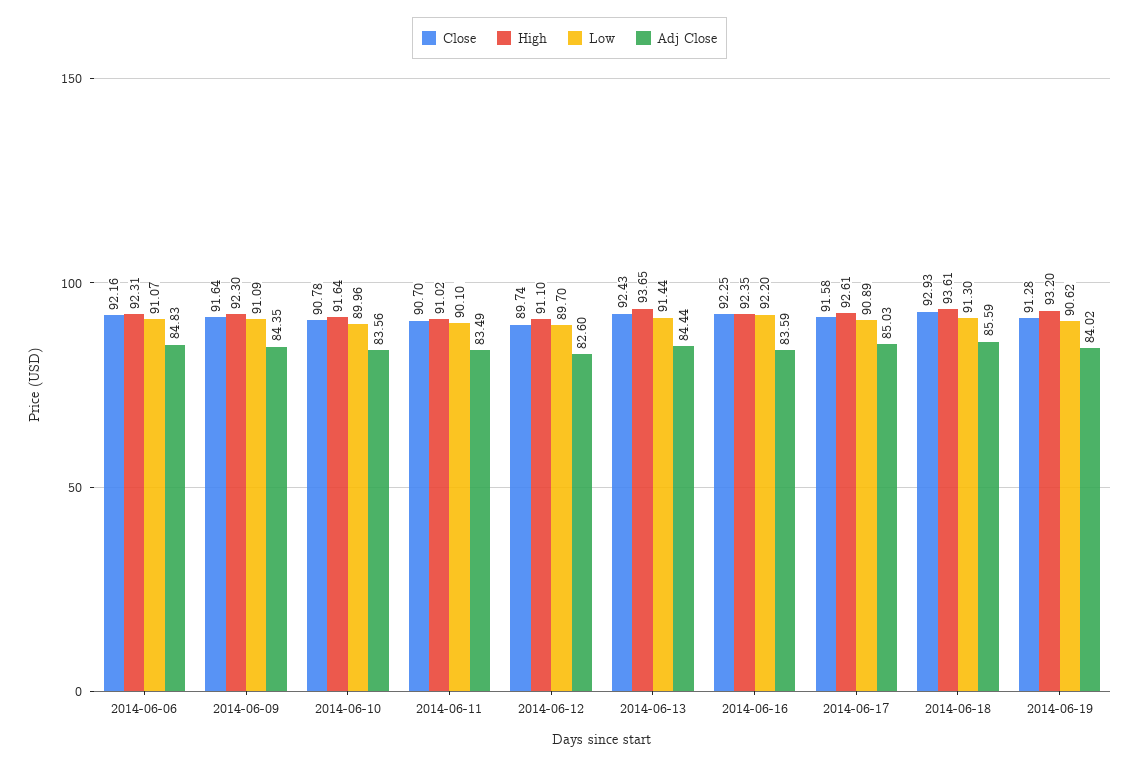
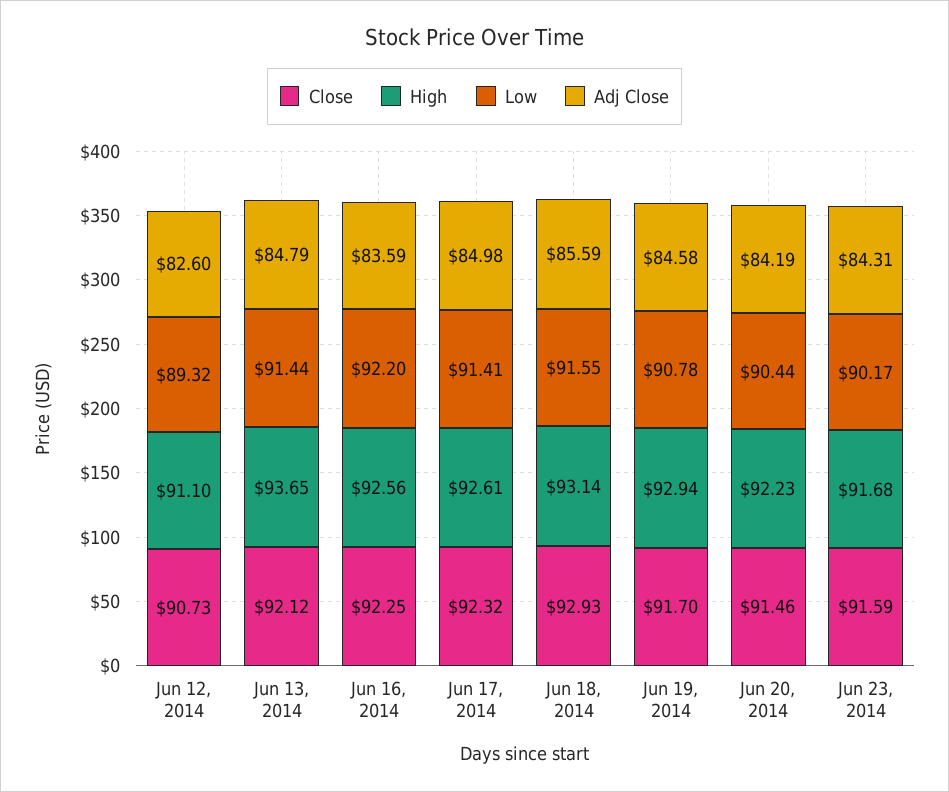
Close, 2014-06-06: 92.16 -> none
High, 2014-06-06: 92.31 -> none
Low, 2014-06-06: 91.07 -> none
Adj Close, 2014-06-06: 84.83 -> none
Close, 2014-06-09: 91.64 -> none
High, 2014-06-09: 92.3 -> none
Low, 2014-06-09: 91.09 -> none
Adj Close, 2014-06-09: 84.35 -> none
Close, 2014-06-10: 90.78 -> none
High, 2014-06-10: 91.64 -> none
Low, 2014-06-10: 89.96 -> none
Adj Close, 2014-06-10: 83.56 -> none
Close, 2014-06-11: 90.7 -> none
High, 2014-06-11: 91.02 -> none
Low, 2014-06-11: 90.1 -> none
Adj Close, 2014-06-11: 83.49 -> none
Close, 2014-06-12: 89.74 -> 90.73
Low, 2014-06-12: 89.7 -> 89.32
Close, 2014-06-13: 92.43 -> 92.12
Adj Close, 2014-06-13: 84.44 -> 84.79
High, 2014-06-16: 92.35 -> 92.56
Close, 2014-06-17: 91.58 -> 92.32
Low, 2014-06-17: 90.89 -> 91.41
Adj Close, 2014-06-17: 85.03 -> 84.98
High, 2014-06-18: 93.61 -> 93.14
Low, 2014-06-18: 91.3 -> 91.55
Close, 2014-06-19: 91.28 -> 91.7
High, 2014-06-19: 93.2 -> 92.94
Low, 2014-06-19: 90.62 -> 90.78
Adj Close, 2014-06-19: 84.02 -> 84.58
Close, Jun 20, 2014: none -> 91.46
High, Jun 20, 2014: none -> 92.23
Low, Jun 20, 2014: none -> 90.44
Adj Close, Jun 20, 2014: none -> 84.19
Close, Jun 23, 2014: none -> 91.59
High, Jun 23, 2014: none -> 91.68
Low, Jun 23, 2014: none -> 90.17
Adj Close, Jun 23, 2014: none -> 84.31

